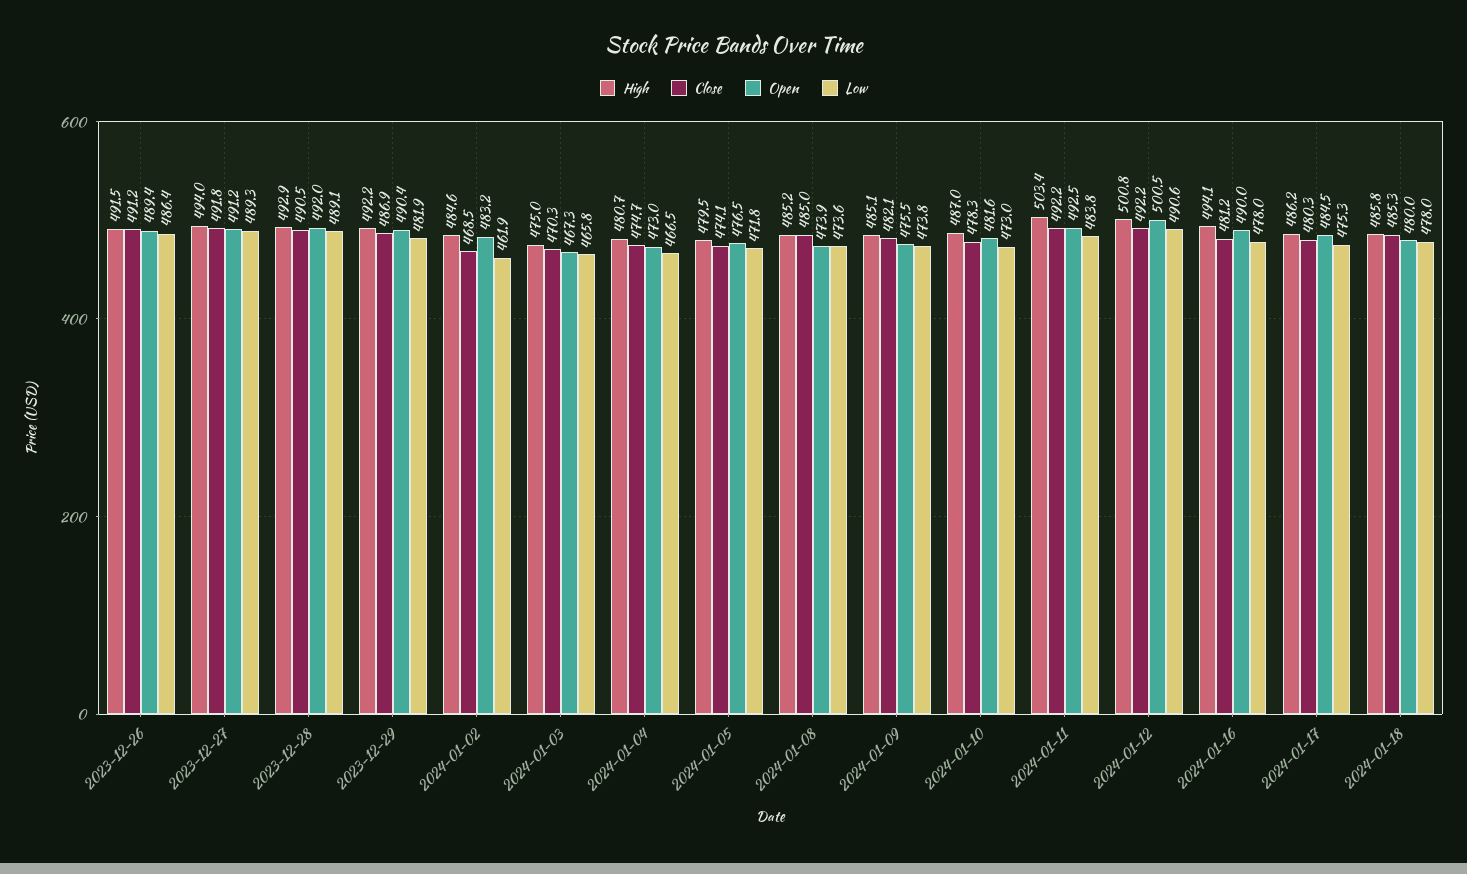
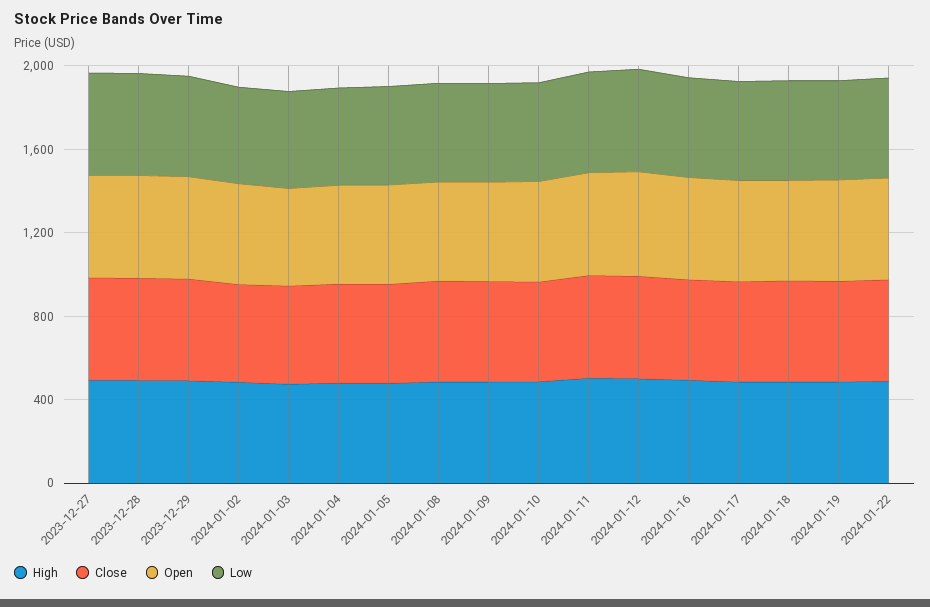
High, 2023-12-26: 491.5 -> none
Close, 2023-12-26: 491.2 -> none
Open, 2023-12-26: 489.4 -> none
Low, 2023-12-26: 486.4 -> none
High, 2024-01-19: none -> 500
Close, 2024-01-19: none -> 500
Open, 2024-01-19: none -> 500
Low, 2024-01-19: none -> 500
High, 2024-01-22: none -> 500
Close, 2024-01-22: none -> 500
Open, 2024-01-22: none -> 500
Low, 2024-01-22: none -> 500

